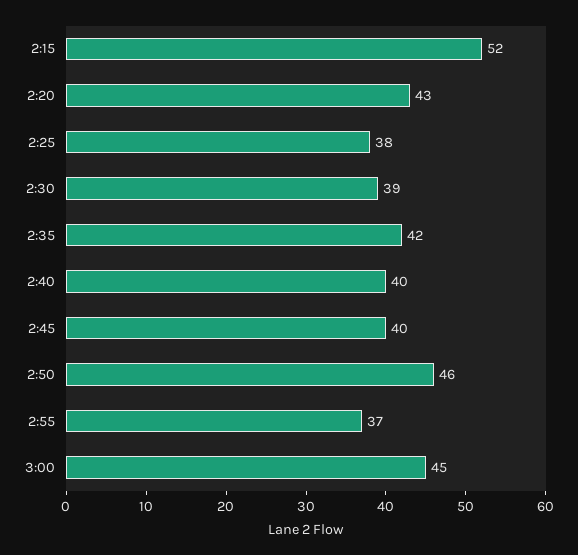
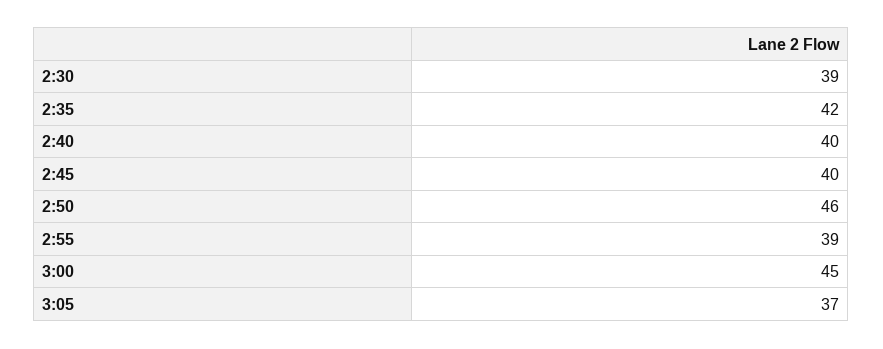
2:15: 52 -> none
2:20: 43 -> none
2:25: 38 -> none
2:55: 37 -> 39
3:05: none -> 37

